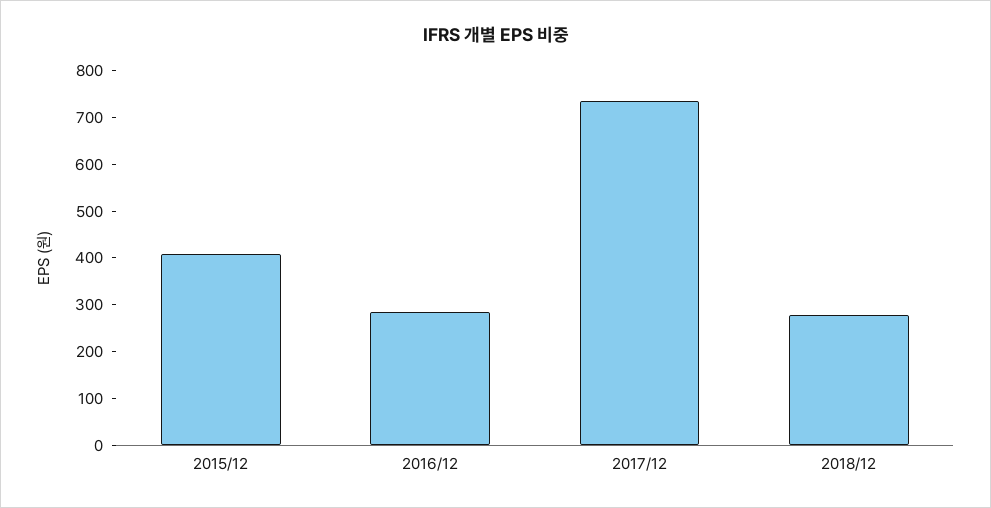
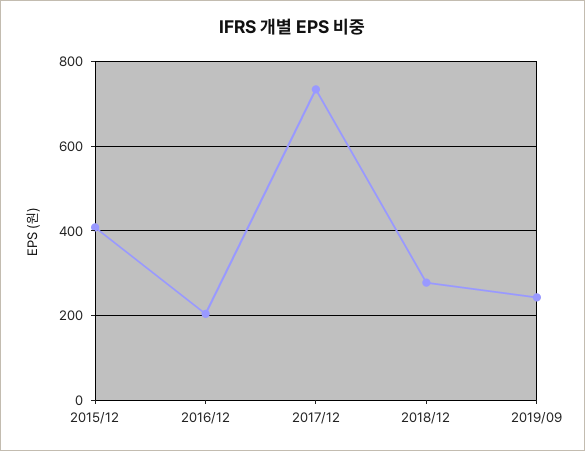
2016/12: 280 -> 200
2019/09: none -> 240

